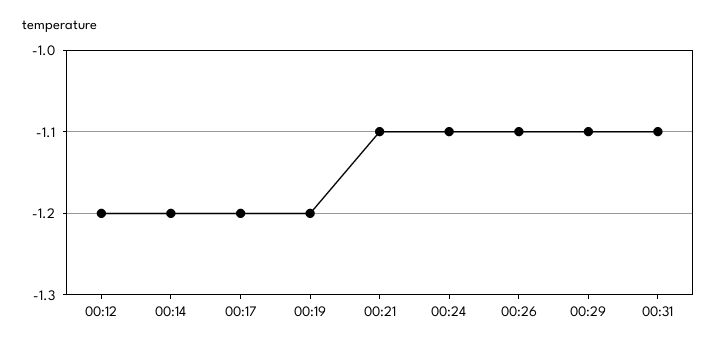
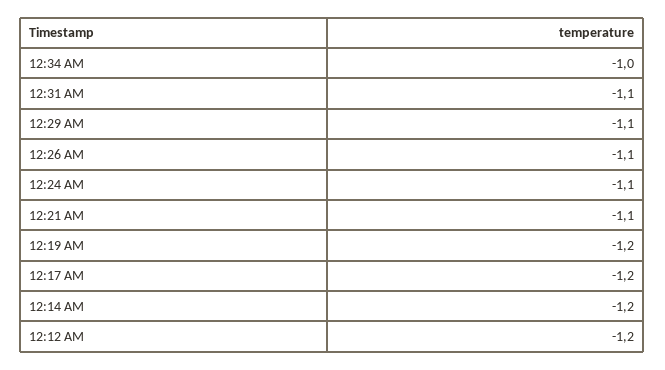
12:34 AM: none -> -1

